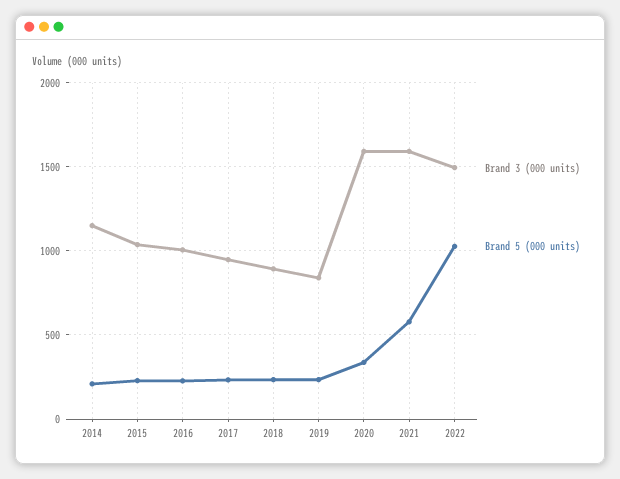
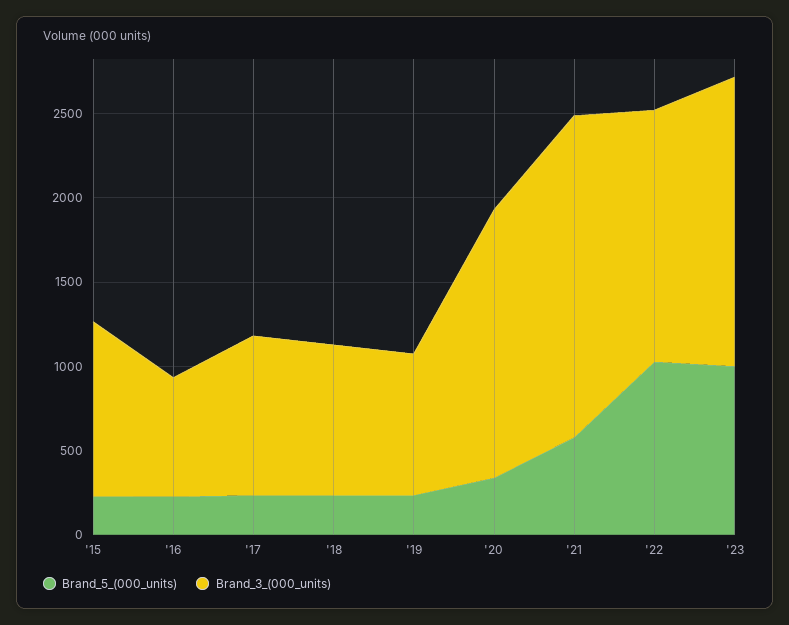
Brand 3 (000 units), 2014: 1150 -> none
Brand 5 (000 units), 2014: 200 -> none
Brand 3 (000 units), 2016: 1000 -> 700
Brand 3 (000 units), 2021: 1600 -> 1900
Brand 5 (000 units), '23: none -> 1000
Brand 3 (000 units), '23: none -> 1700

